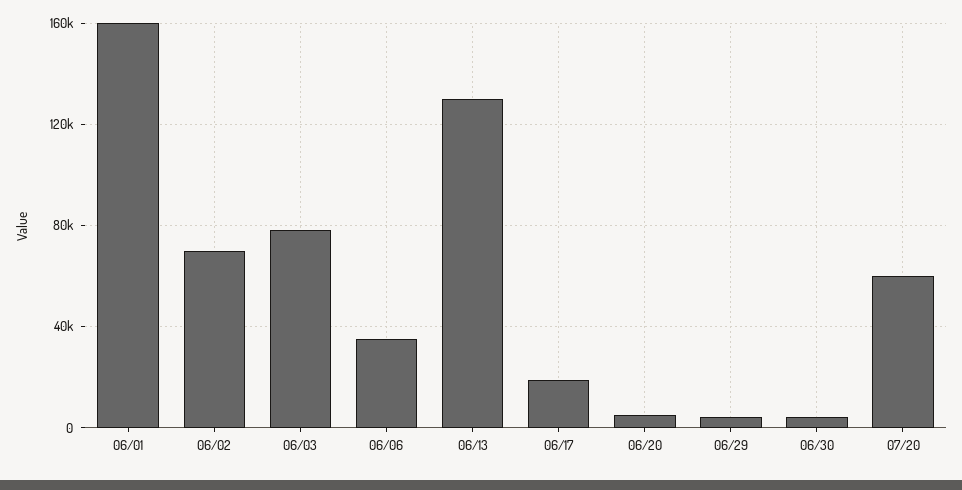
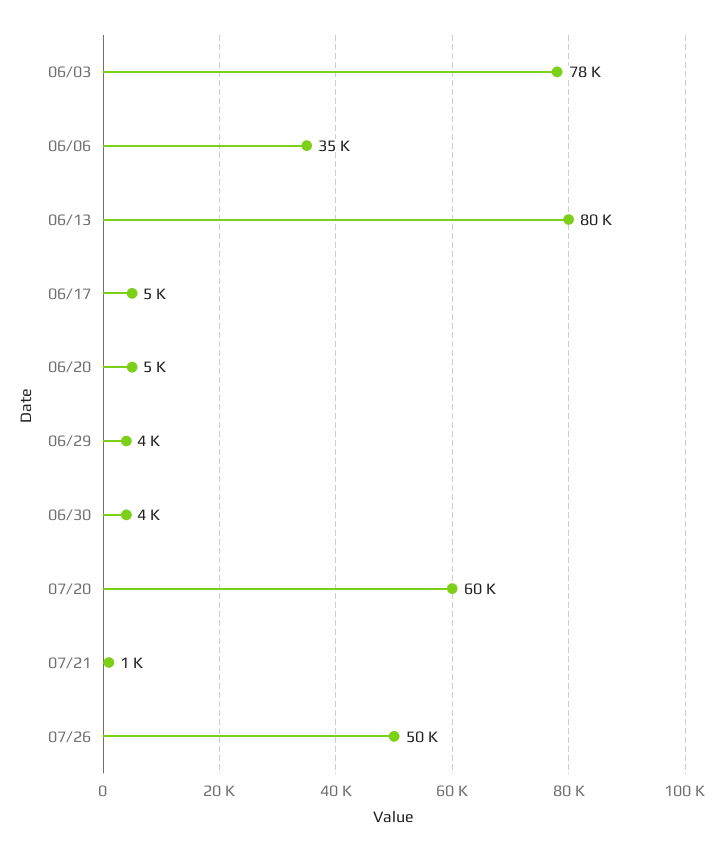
06/01: 160000 -> none
06/02: 70000 -> none
06/13: 130000 -> 80000
06/17: 20000 -> 5000
07/21: none -> 1000
07/26: none -> 50000

